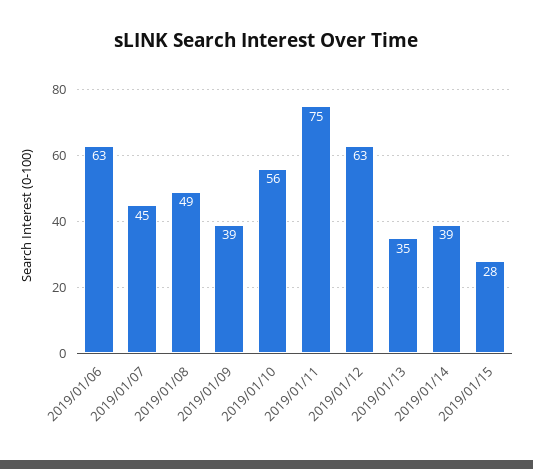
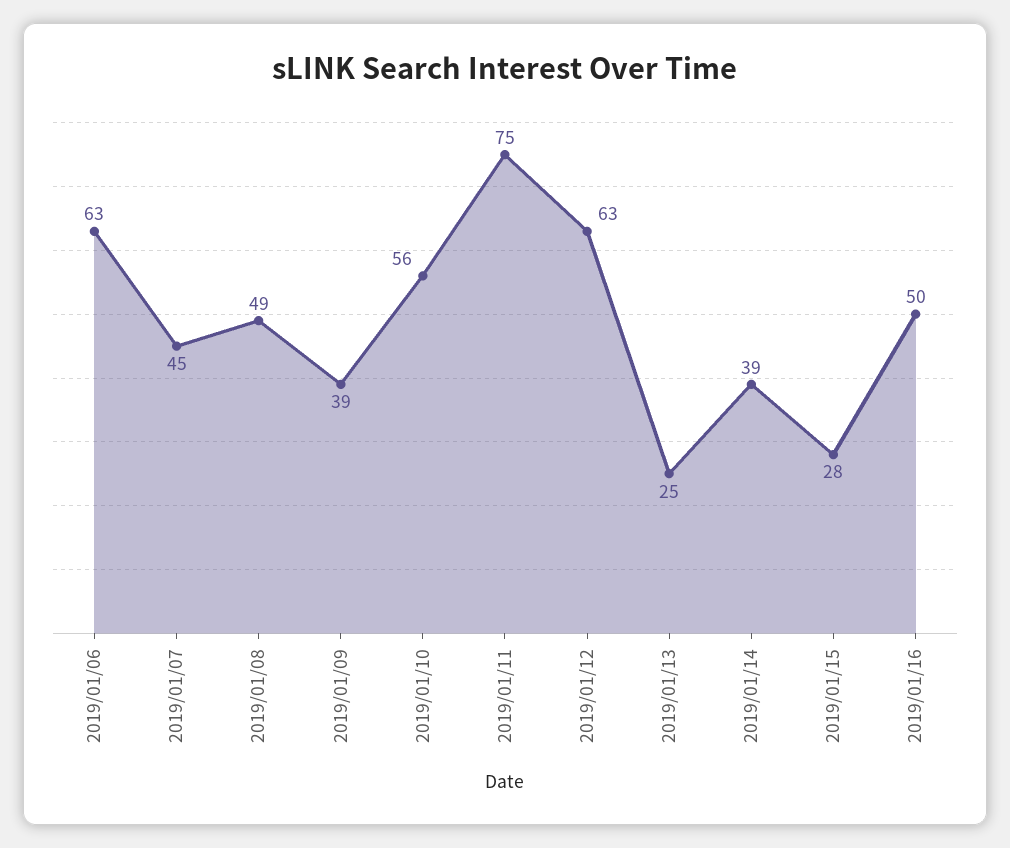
2019/01/13: 35 -> 25
2019/01/16: none -> 50

